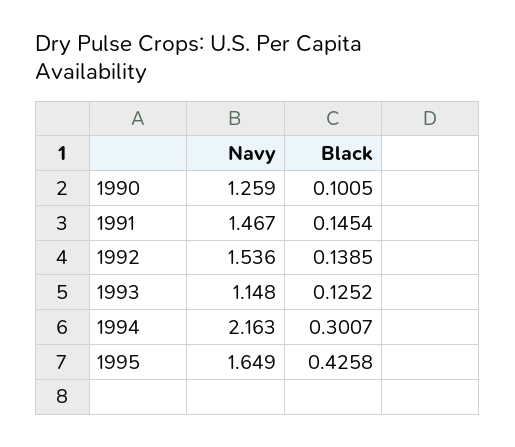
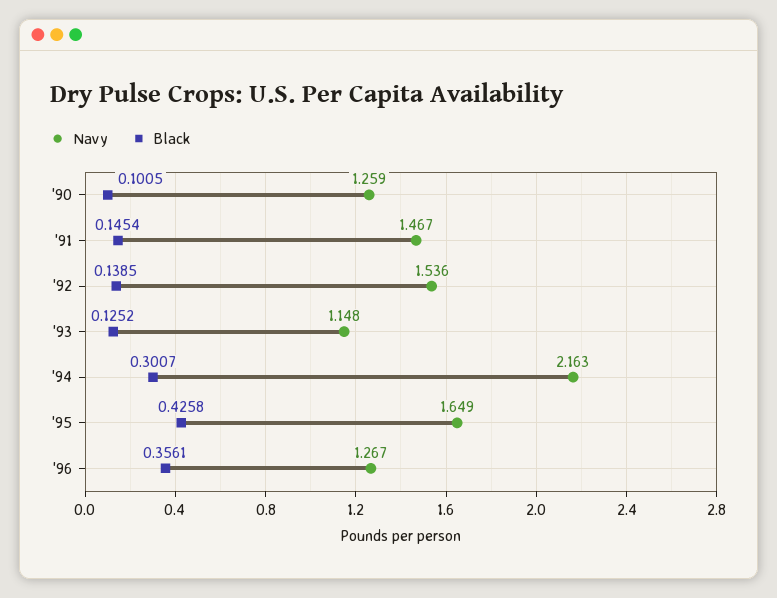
Navy, '96: none -> 1.267
Black, '96: none -> 0.3561

